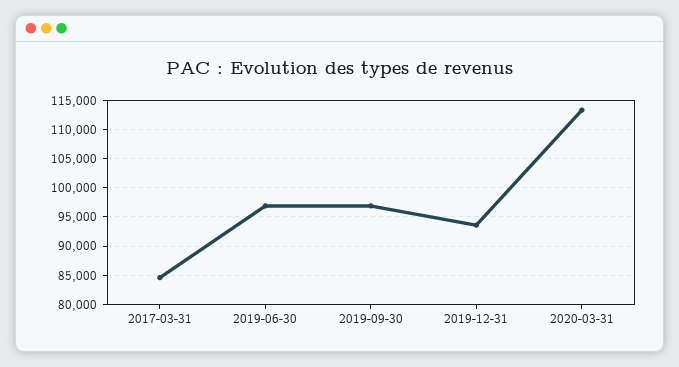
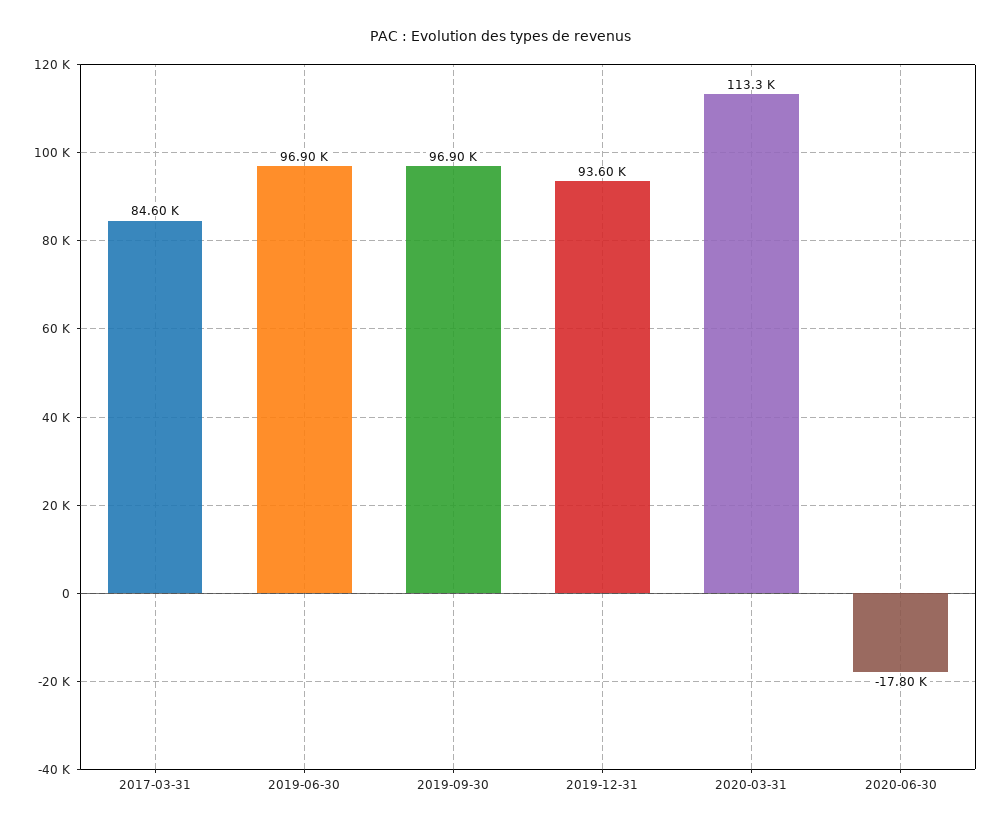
2020-06-30: none -> -17800

